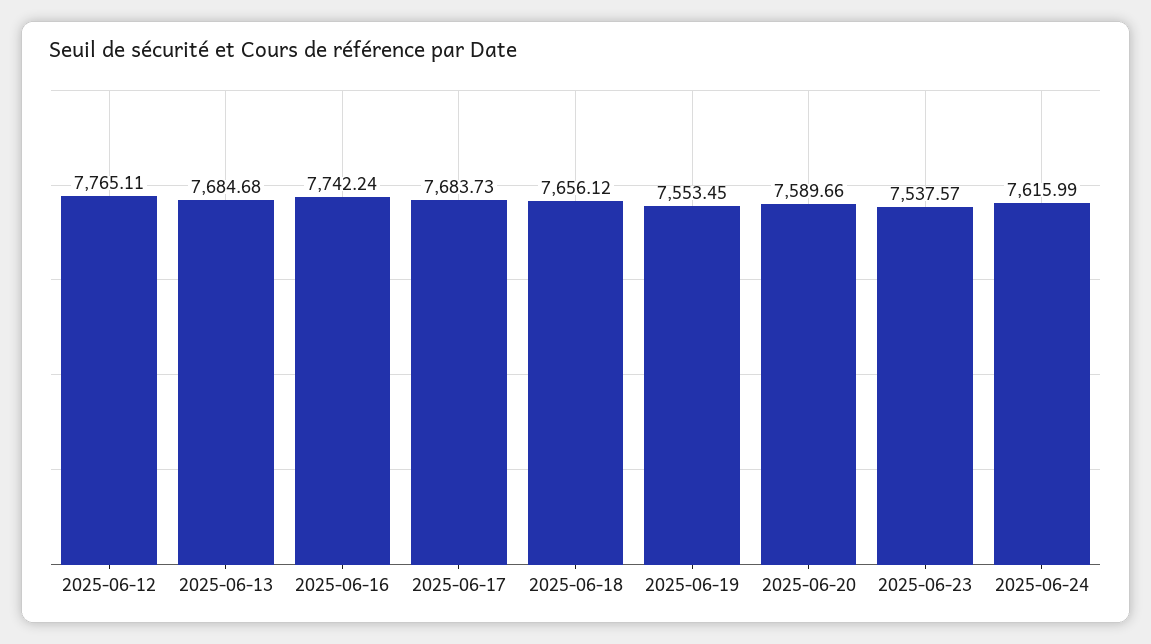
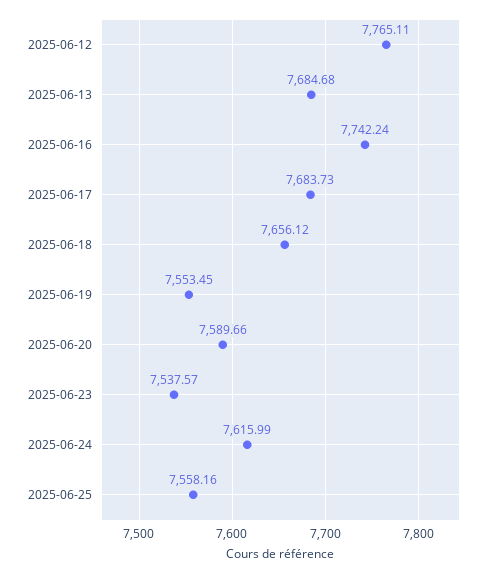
2025-06-25: none -> 7558.16

